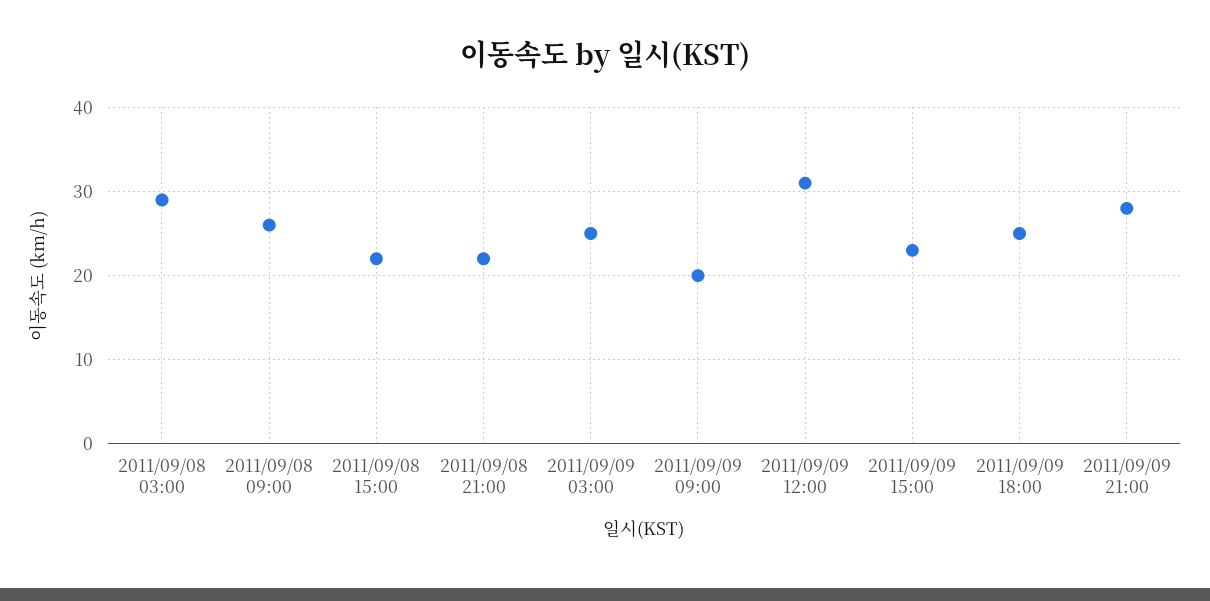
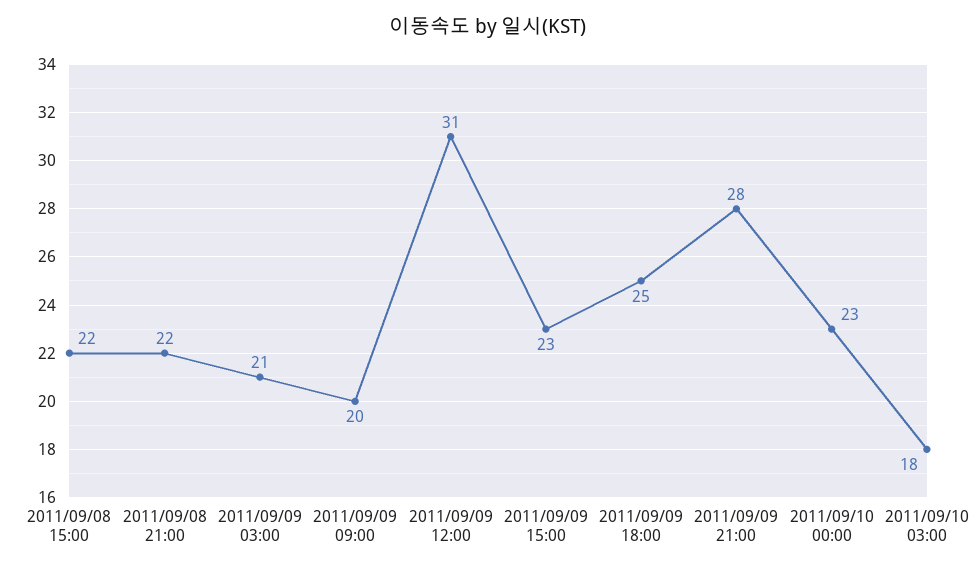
2011/09/08 03:00: 29 -> none
2011/09/08 09:00: 26 -> none
2011/09/09 03:00: 25 -> 21
2011/09/10 00:00: none -> 23
2011/09/10 03:00: none -> 18

